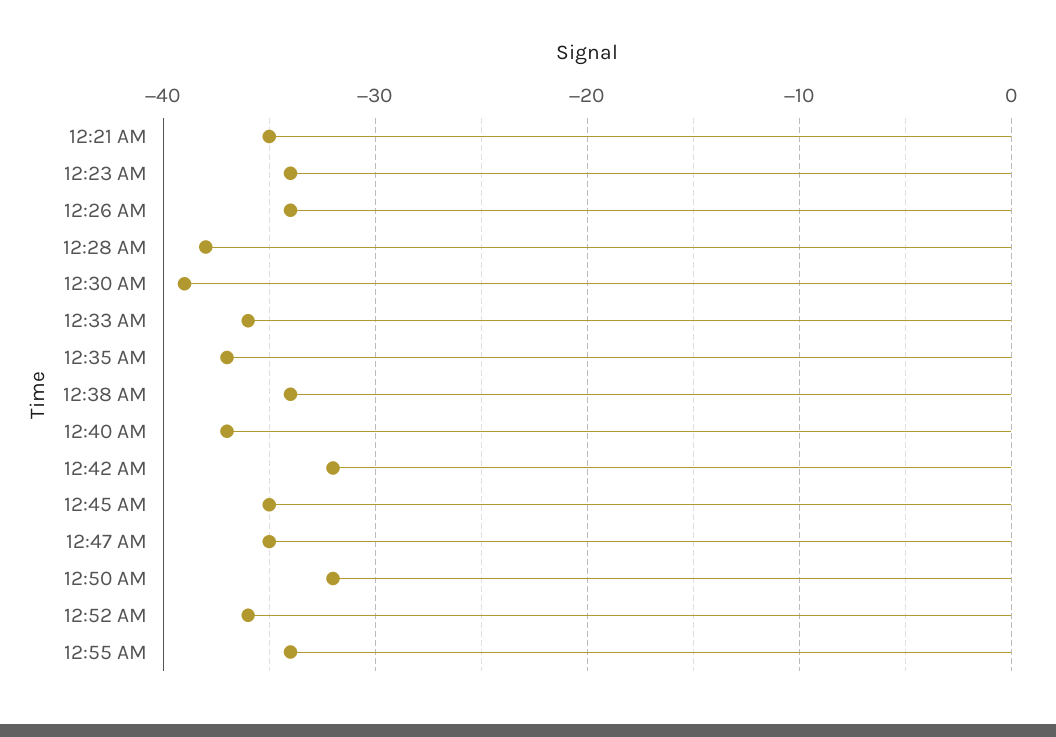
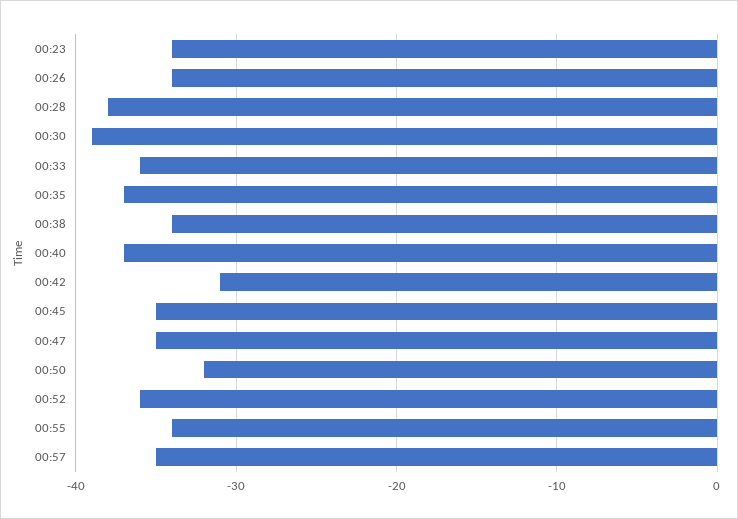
12:21 AM: -35 -> none
12:42 AM: -32 -> -31
00:57: none -> -35

